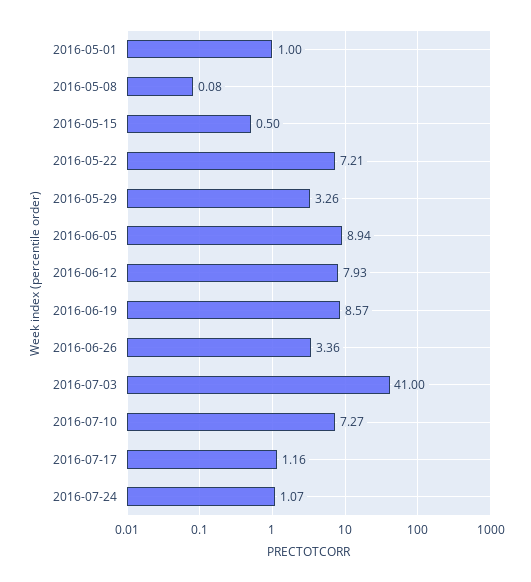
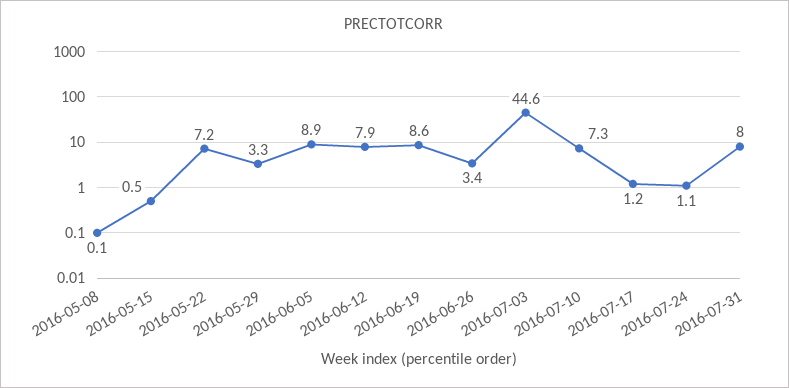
2016-05-01: 1 -> none
2016-07-03: 41 -> 44.6
2016-07-31: none -> 8

